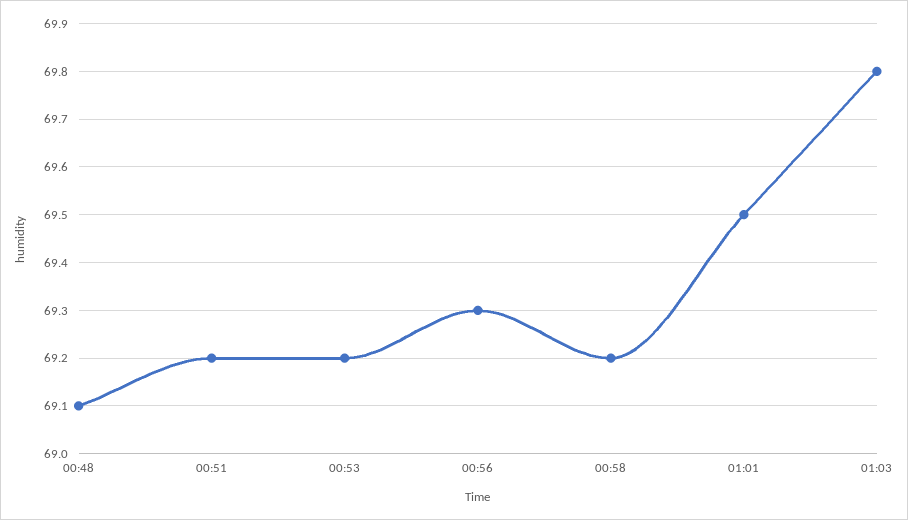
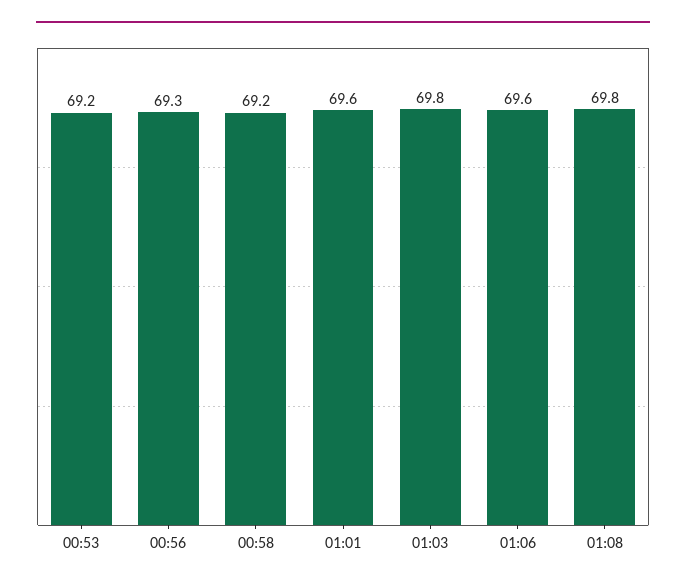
00:48: 69.1 -> none
00:51: 69.2 -> none
01:01: 69.5 -> 69.6
01:06: none -> 69.6
01:08: none -> 69.8

